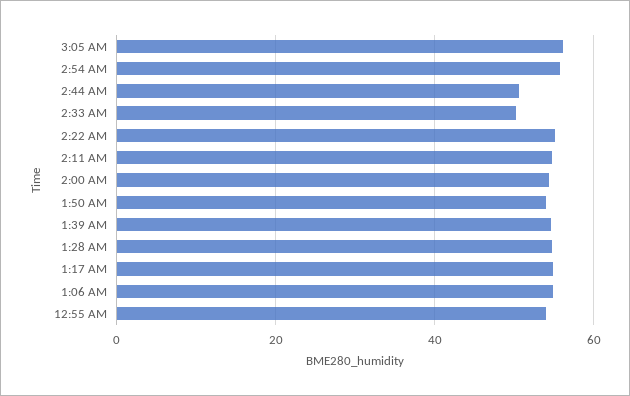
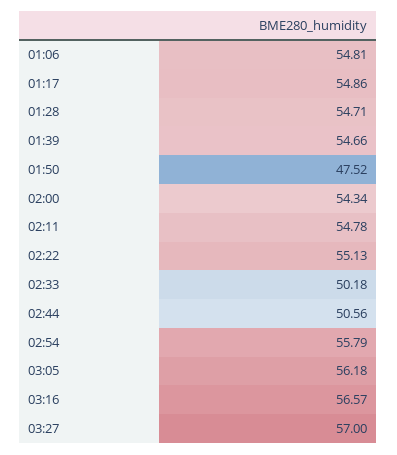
1:50 AM: 54 -> 47.52
12:55 AM: 54 -> none
03:16: none -> 56.57
03:27: none -> 57

